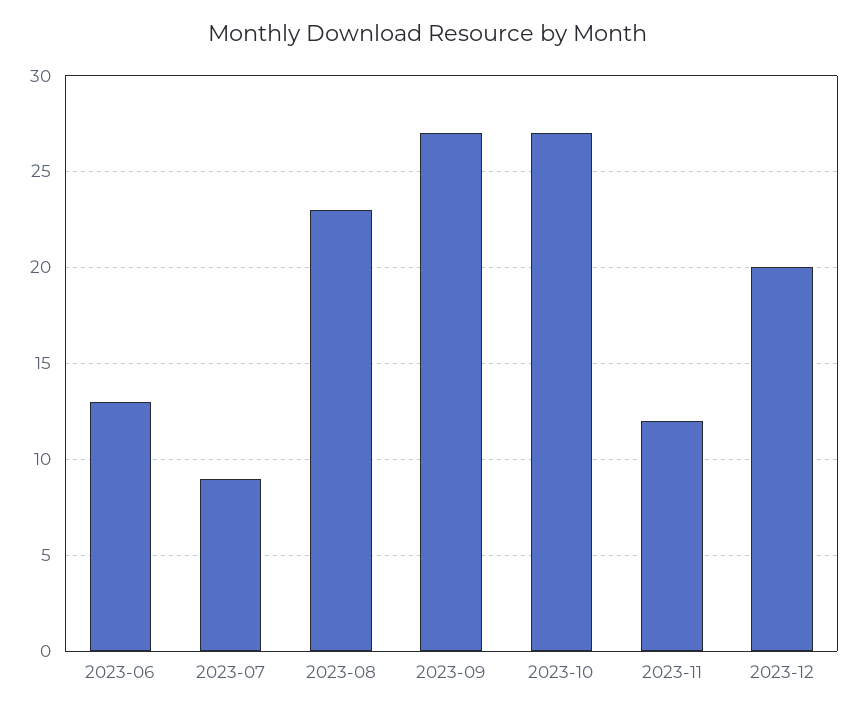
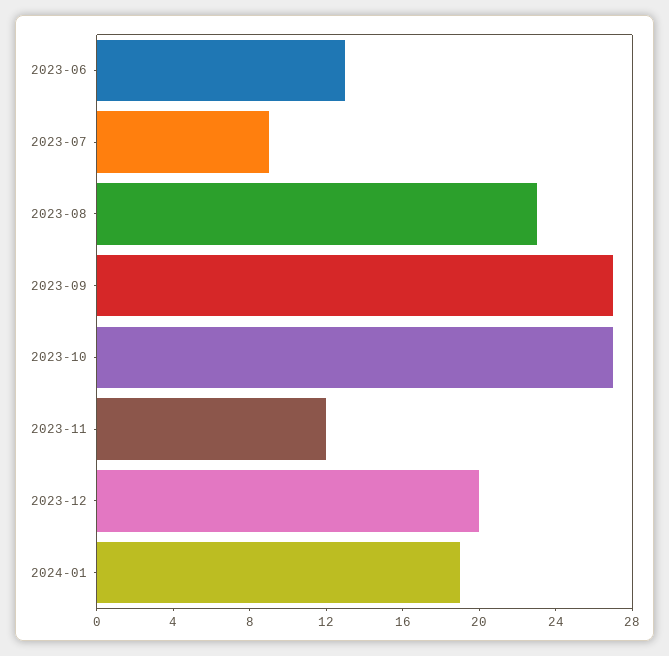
2024-01: none -> 19

